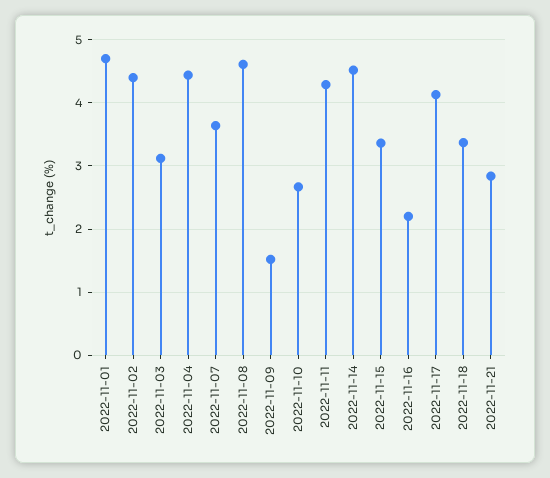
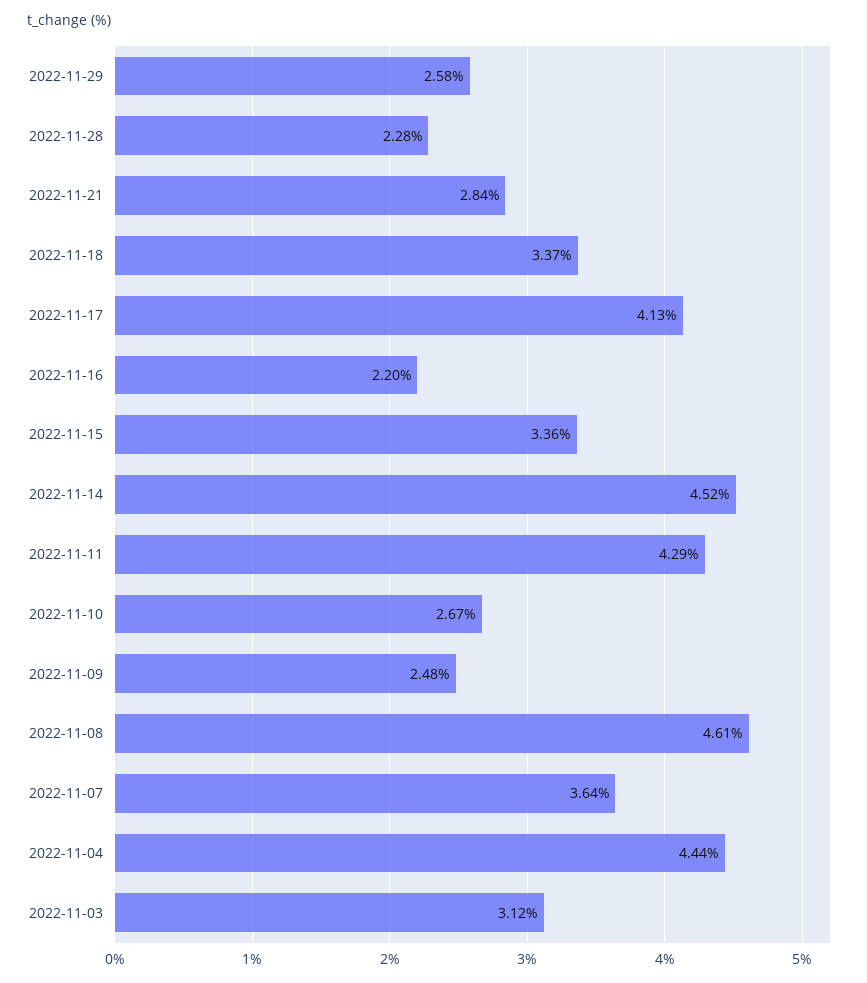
2022-11-01: 4.7 -> none
2022-11-02: 4.4 -> none
2022-11-09: 1.5 -> 2.48
2022-11-29: none -> 2.58
2022-11-28: none -> 2.28

